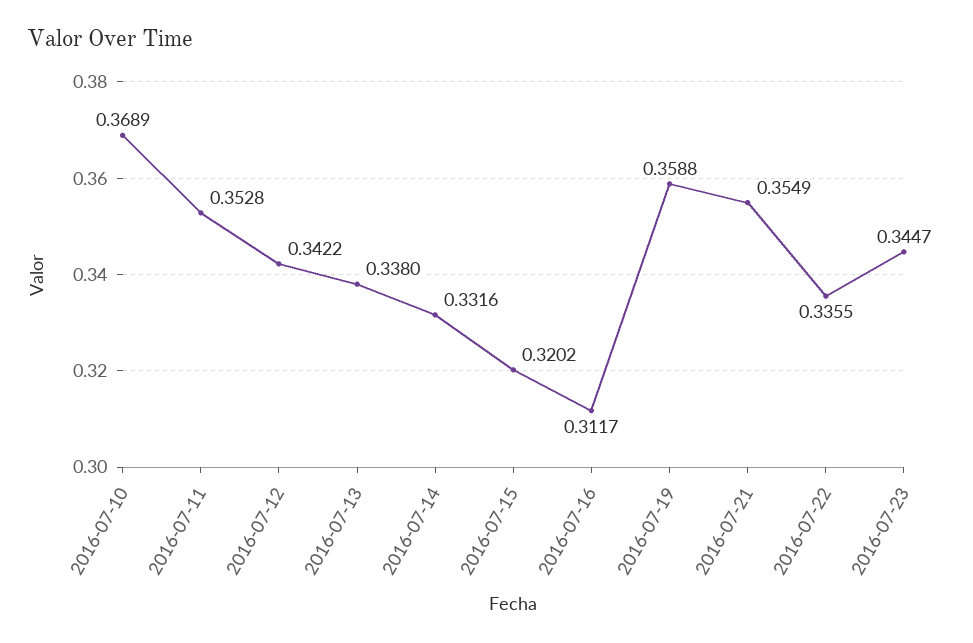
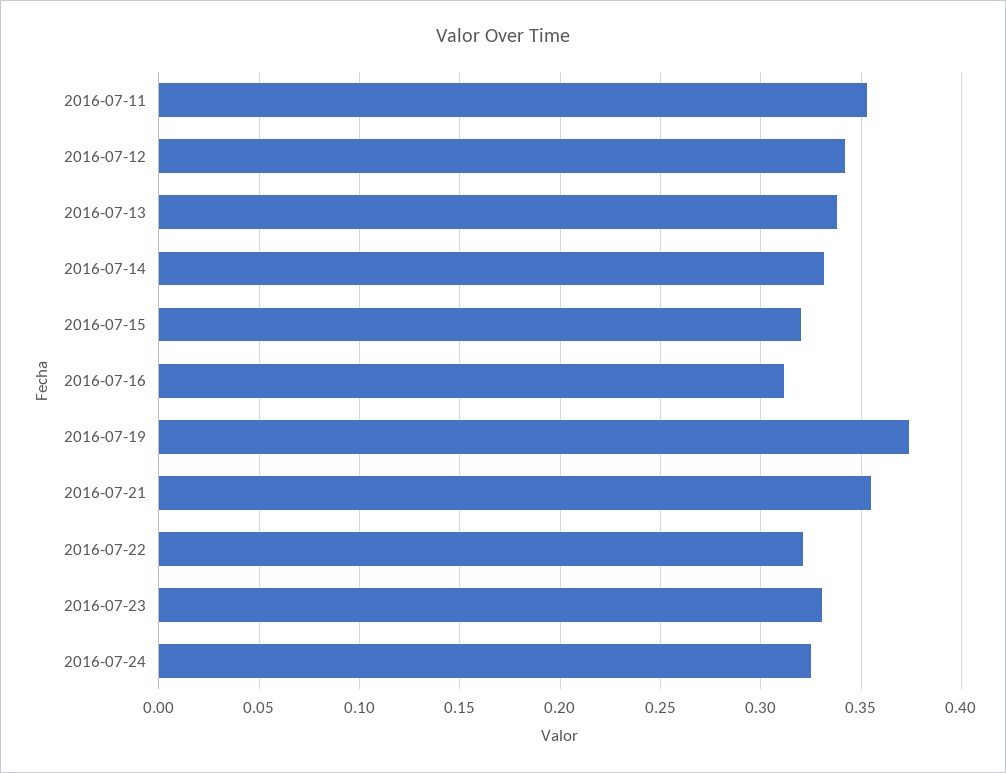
2016-07-10: 0.3689 -> none
2016-07-19: 0.3588 -> 0.375
2016-07-22: 0.3355 -> 0.32
2016-07-23: 0.3447 -> 0.33
2016-07-24: none -> 0.325

